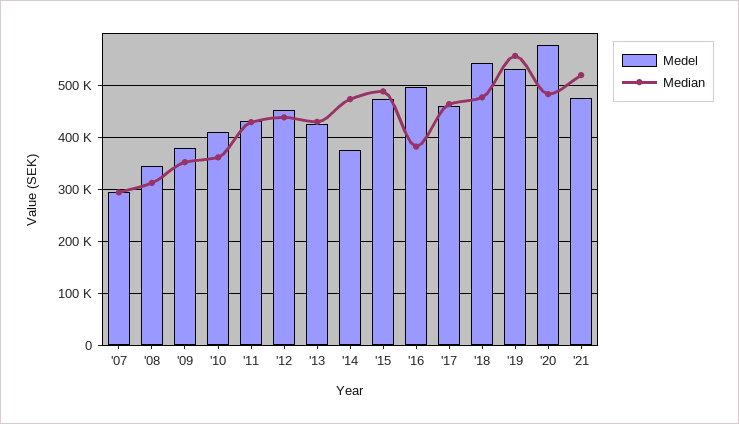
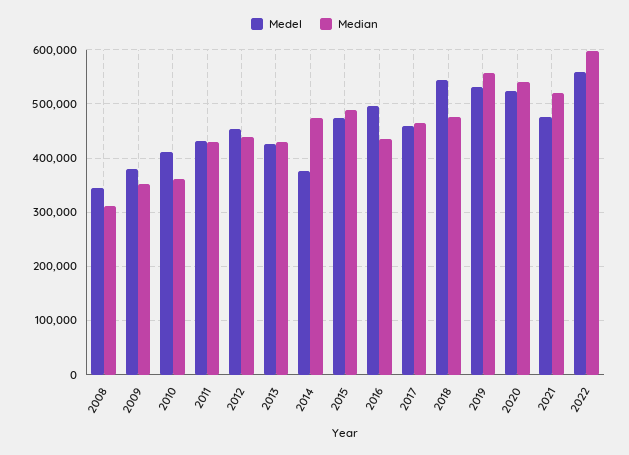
Medel, '07: 300000 -> none
Median, '07: 300000 -> none
Median, '16: 380000 -> 440000
Medel, '20: 580000 -> 520000
Median, '20: 480000 -> 540000
Medel, 2022: none -> 560000
Median, 2022: none -> 600000

